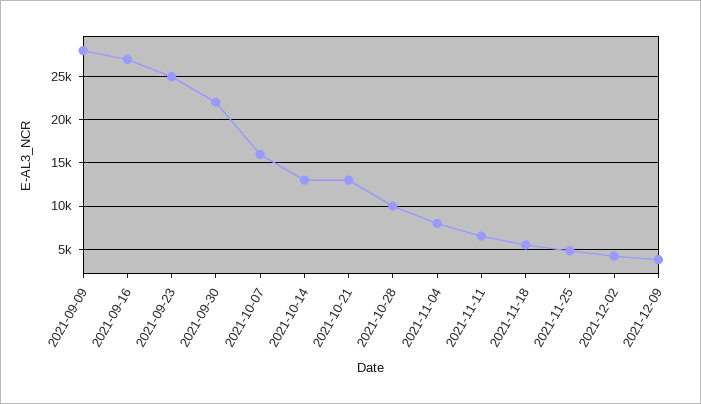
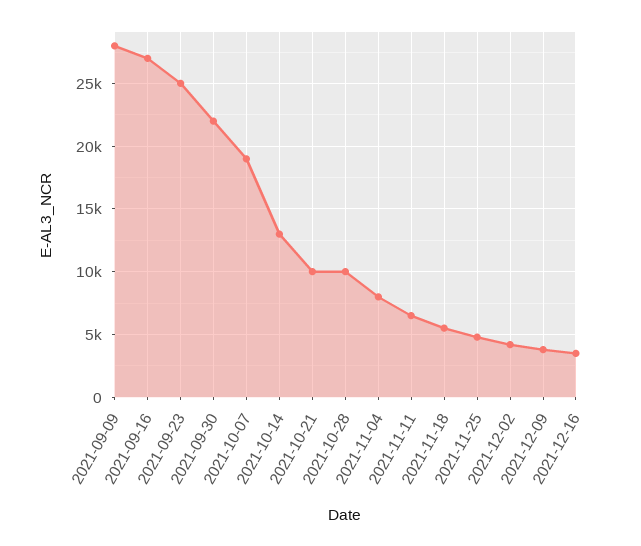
2021-10-07: 16000 -> 19000
2021-10-21: 13000 -> 10000
2021-12-16: none -> 3500

